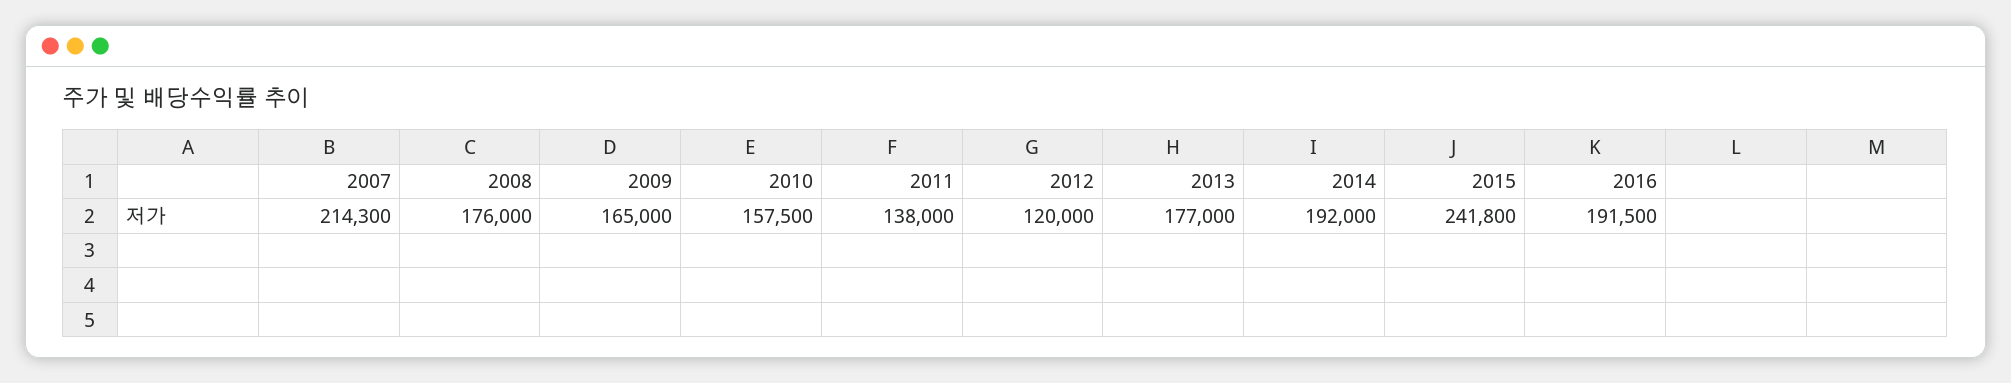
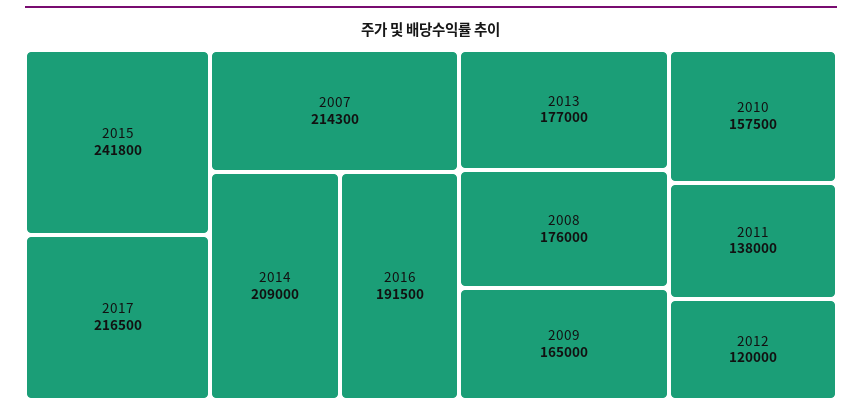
2014: 192000 -> 209000
2017: none -> 216500

